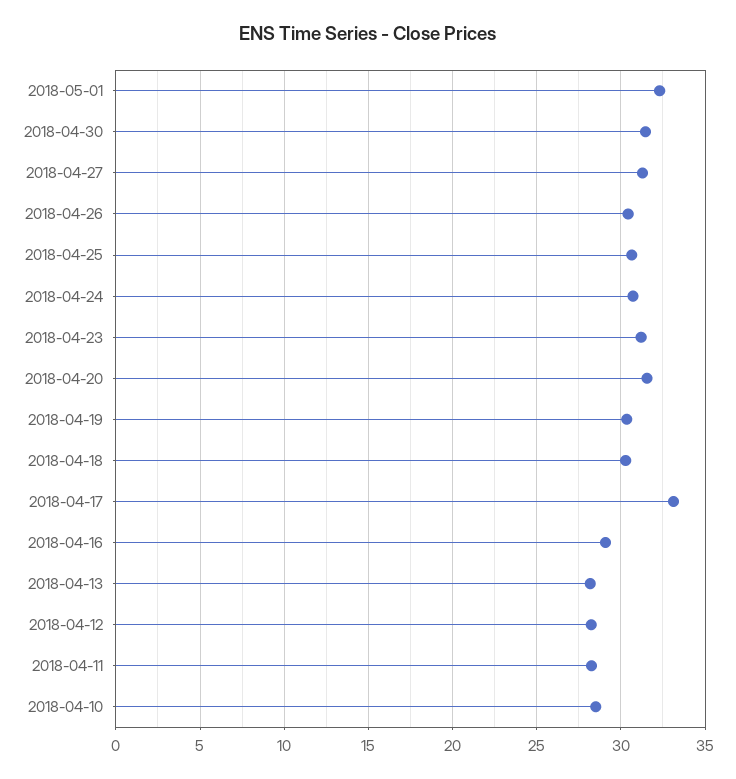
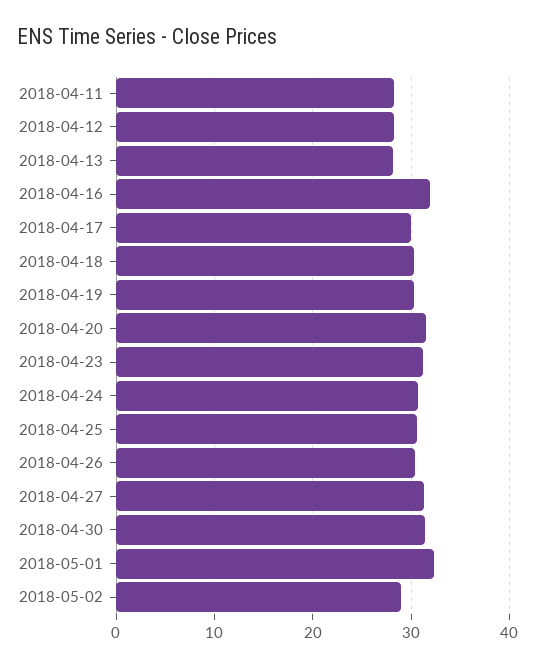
2018-04-17: 33 -> 30
2018-04-16: 29 -> 32
2018-04-10: 28.5 -> none
2018-05-02: none -> 29

